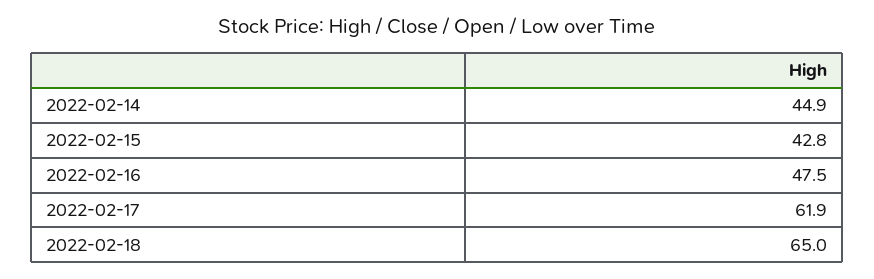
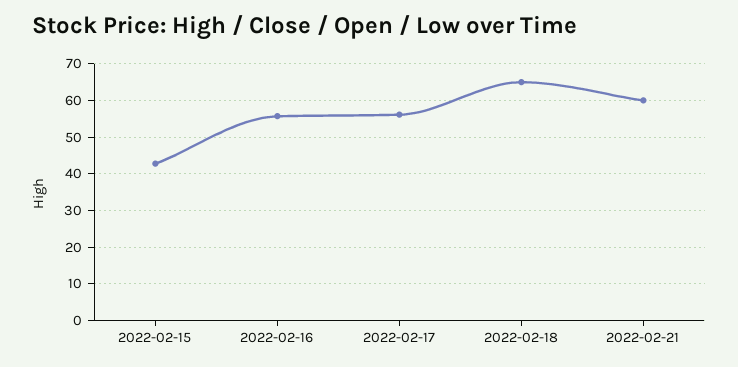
2022-02-14: 44.9 -> none
2022-02-16: 47.5 -> 56
2022-02-17: 61.9 -> 56
2022-02-21: none -> 60

